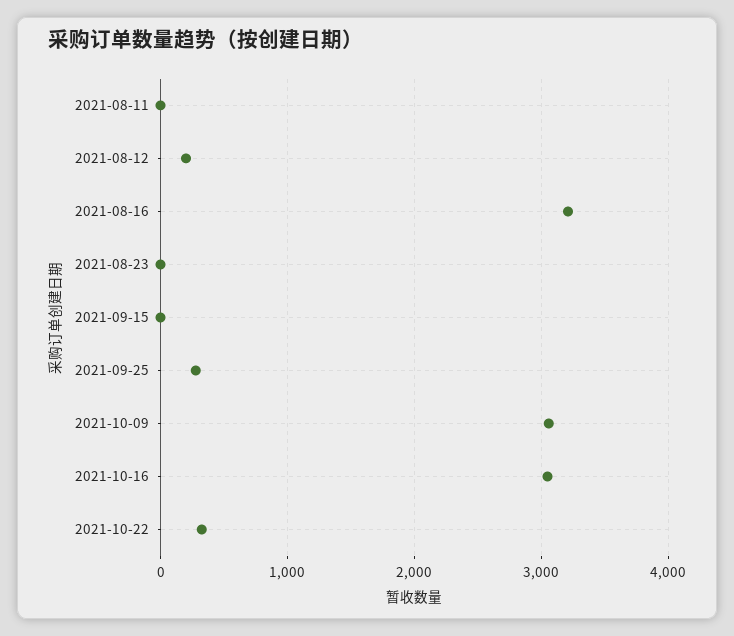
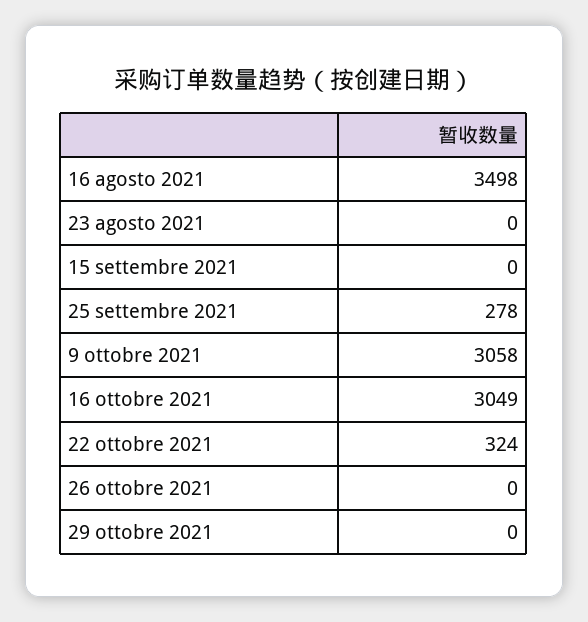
2021-08-11: 0 -> none
2021-08-12: 200 -> none
2021-08-16: 3200 -> 3498
26 ottobre 2021: none -> 0
29 ottobre 2021: none -> 0

